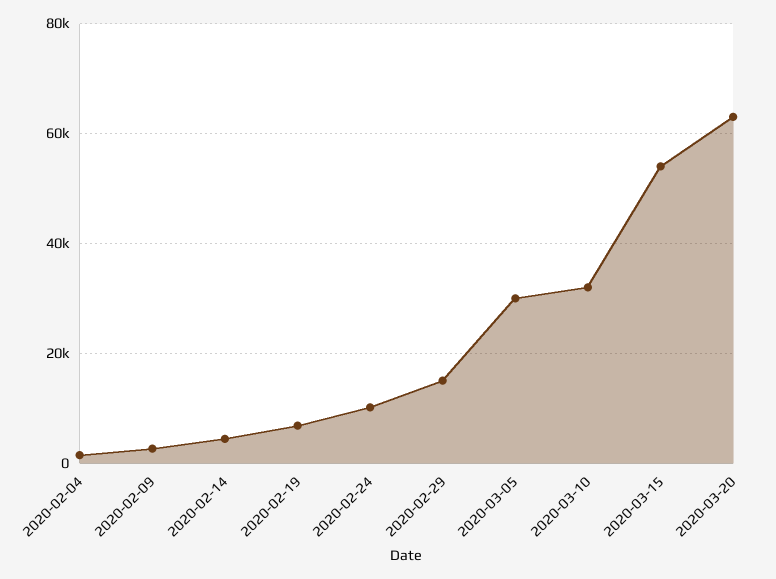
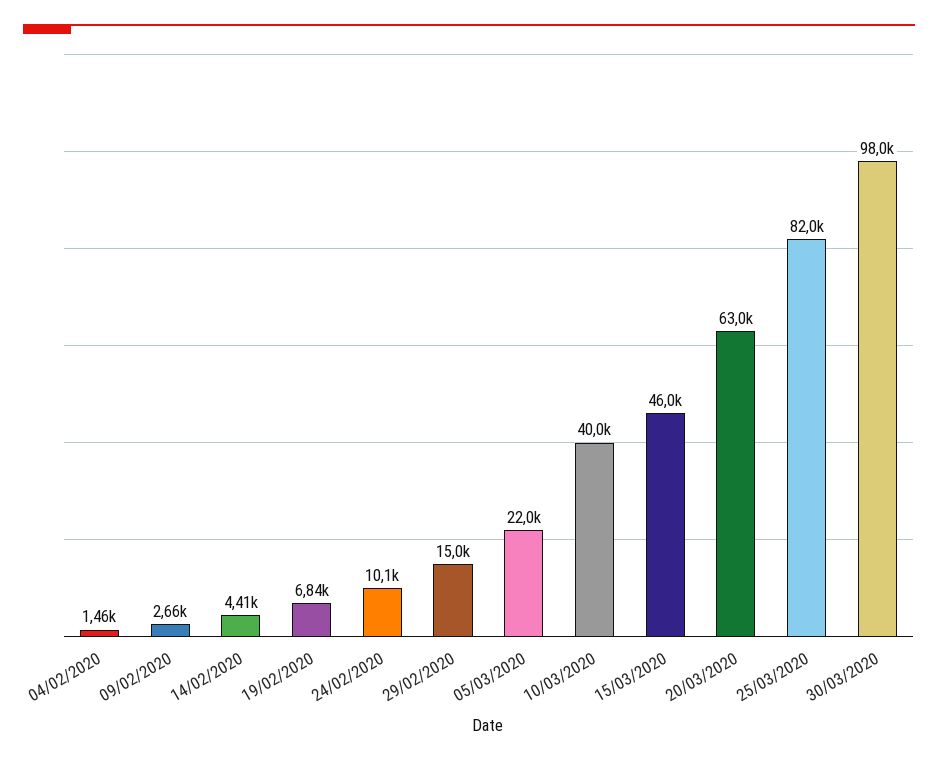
2020-03-05: 30000 -> 22000
2020-03-10: 32000 -> 40000
2020-03-15: 54000 -> 46000
25/03/2020: none -> 82000
30/03/2020: none -> 98000

